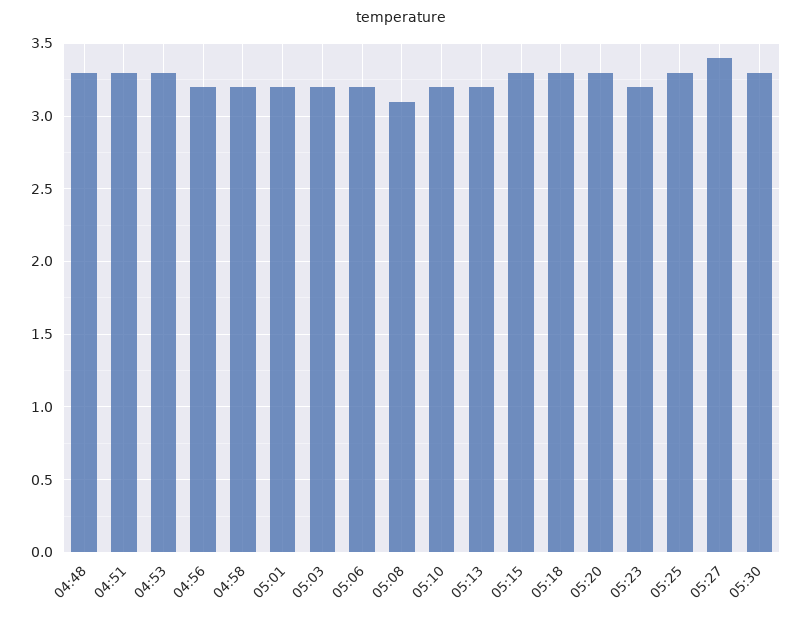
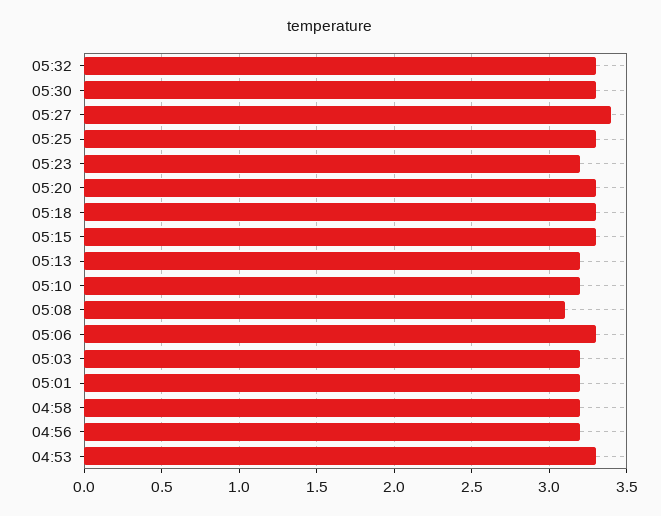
04:48: 3.3 -> none
04:51: 3.3 -> none
05:06: 3.2 -> 3.3
05:32: none -> 3.3

